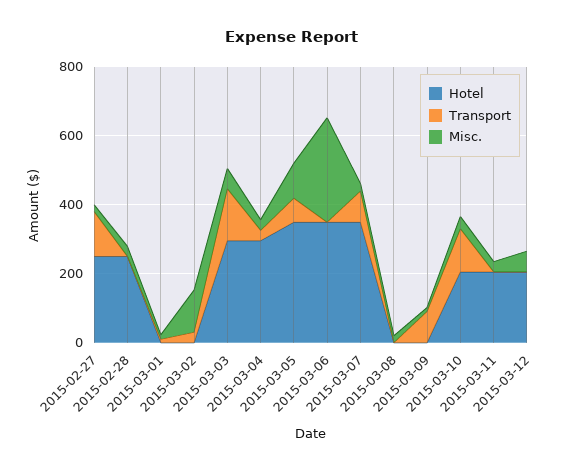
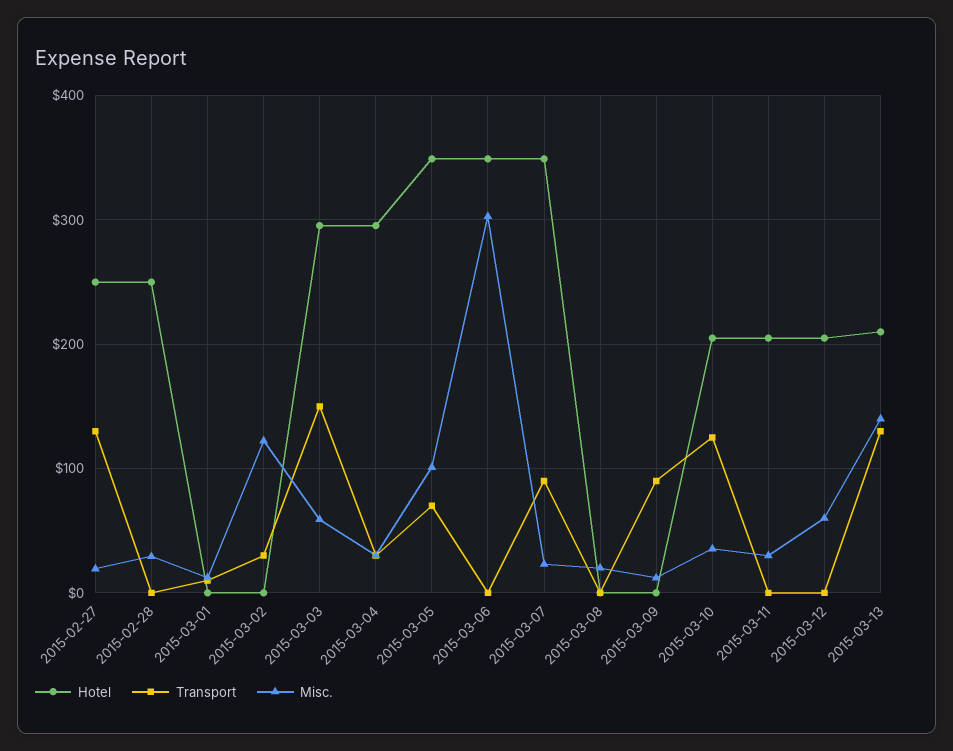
Hotel, 2015-03-13: none -> 210
Transport, 2015-03-13: none -> 130
Misc., 2015-03-13: none -> 140

